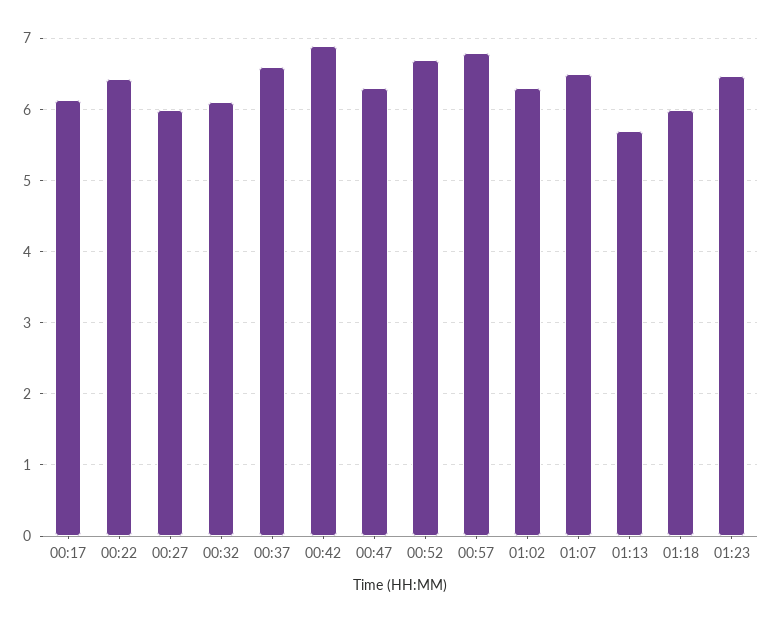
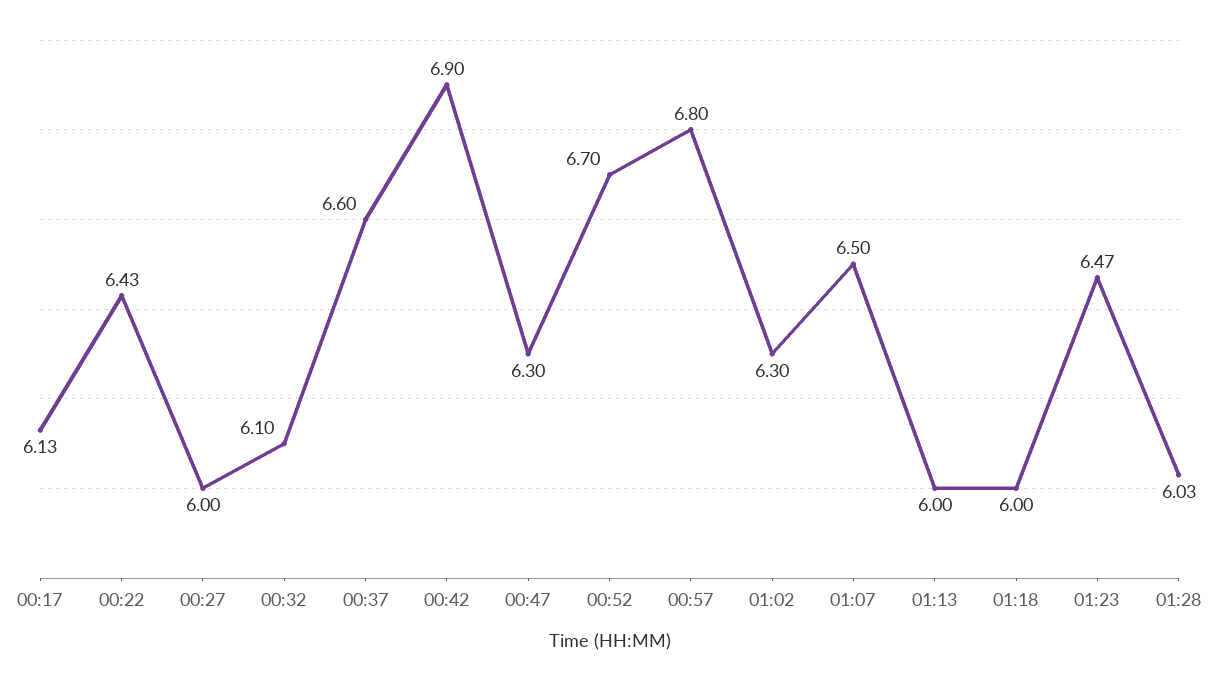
01:13: 5.7 -> 6
01:28: none -> 6.03

